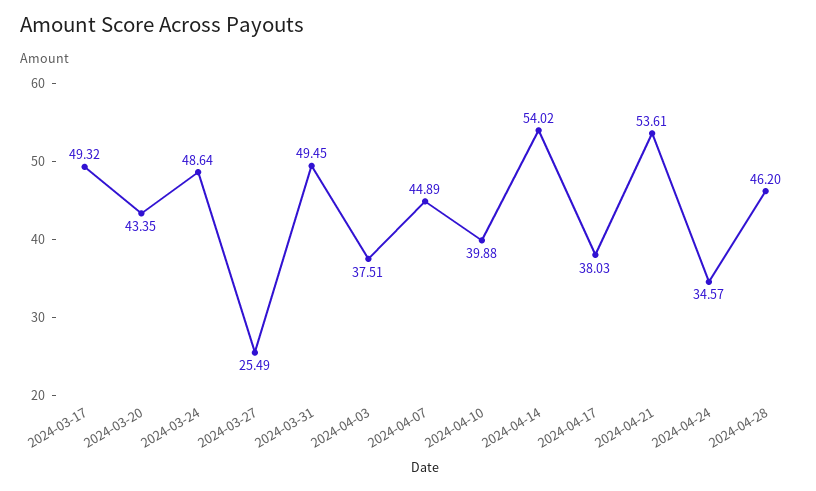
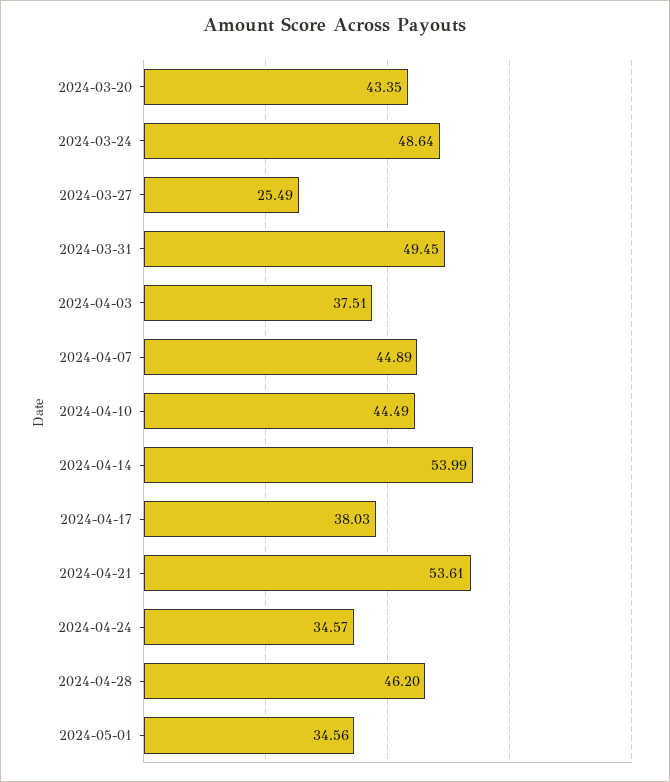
2024-03-17: 49.32 -> none
2024-04-10: 39.88 -> 44.49
2024-04-14: 54.02 -> 53.99
2024-05-01: none -> 34.56

